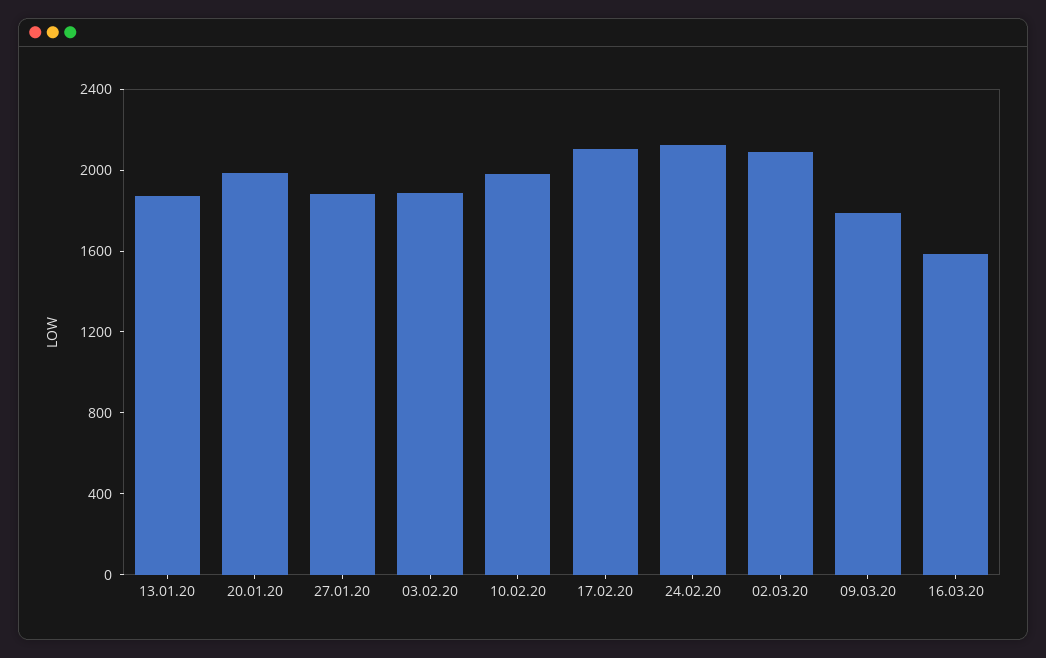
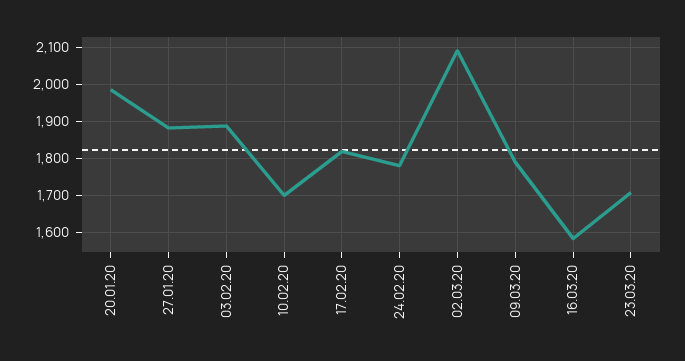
13.01.20: 1900 -> none
10.02.20: 2000 -> 1700
17.02.20: 2100 -> 1820
24.02.20: 2100 -> 1780
23.03.20: none -> 1700

